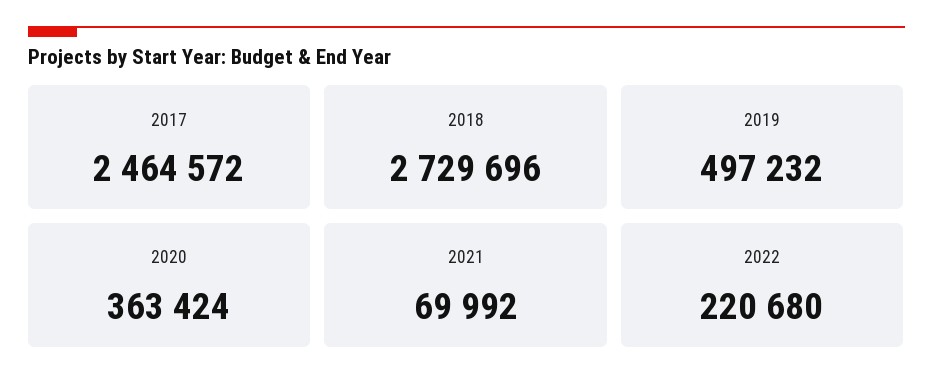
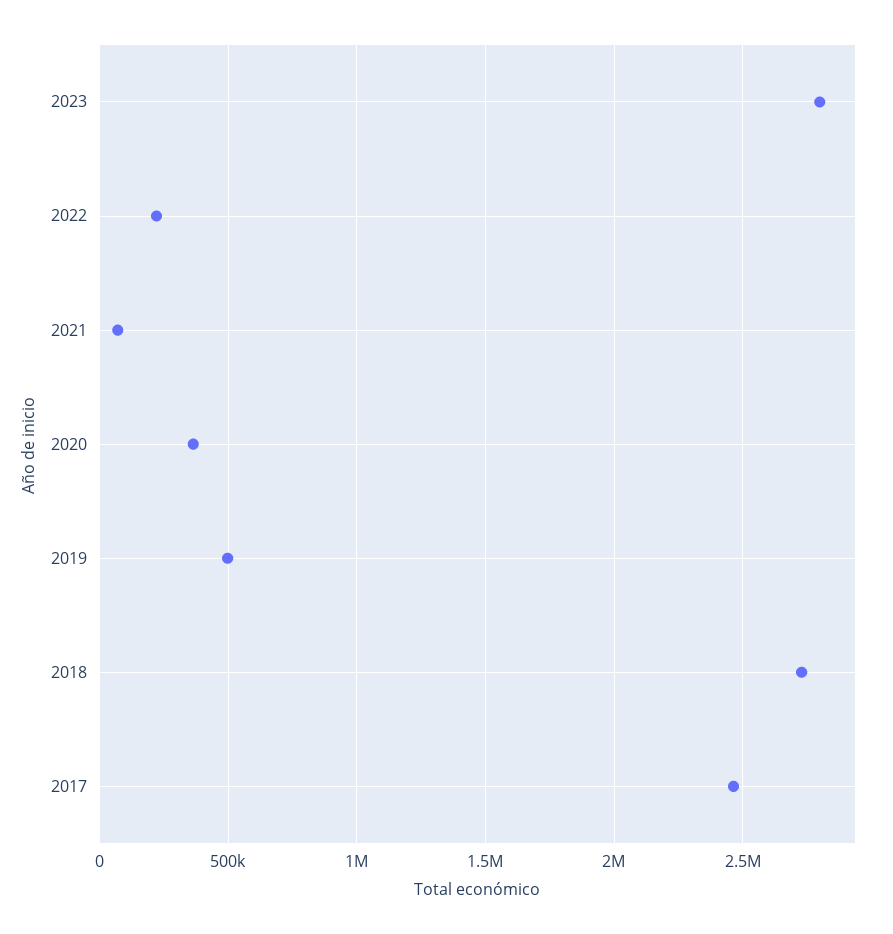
2023: none -> 2800000

